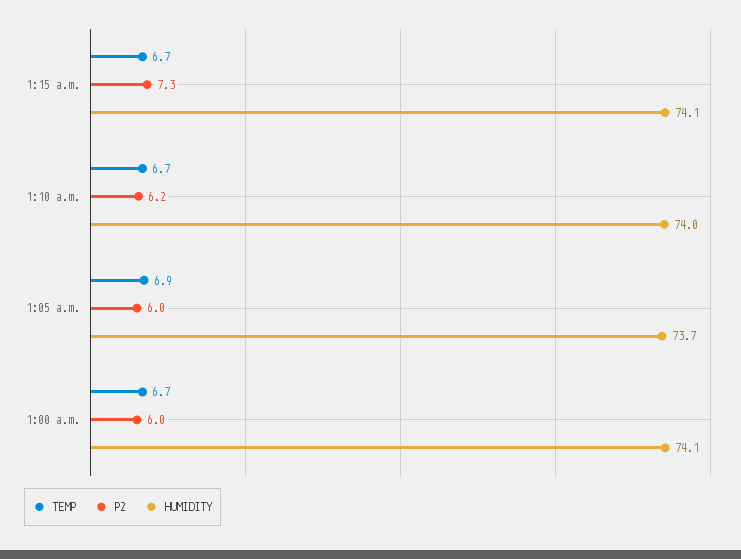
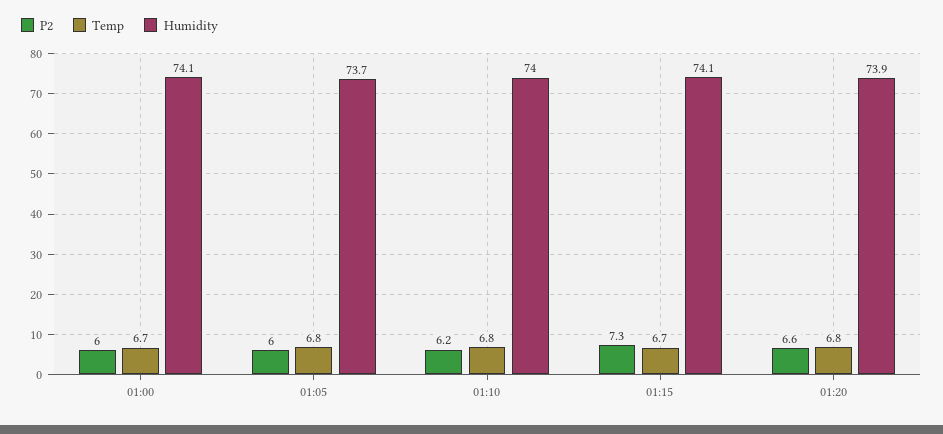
TEMP, 1:10 a.m.: 6.7 -> 6.8
TEMP, 1:05 a.m.: 6.9 -> 6.8
P2, 01:20: none -> 6.6
TEMP, 01:20: none -> 6.8
HUMIDITY, 01:20: none -> 73.9

